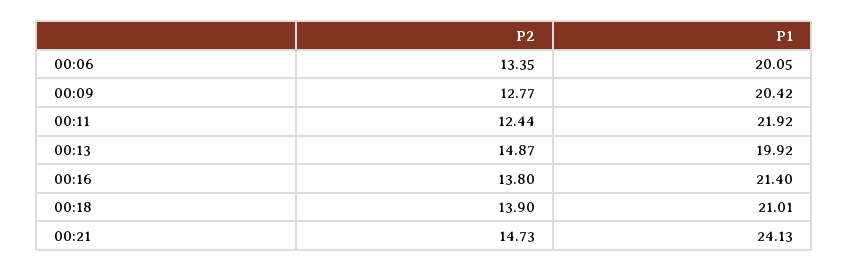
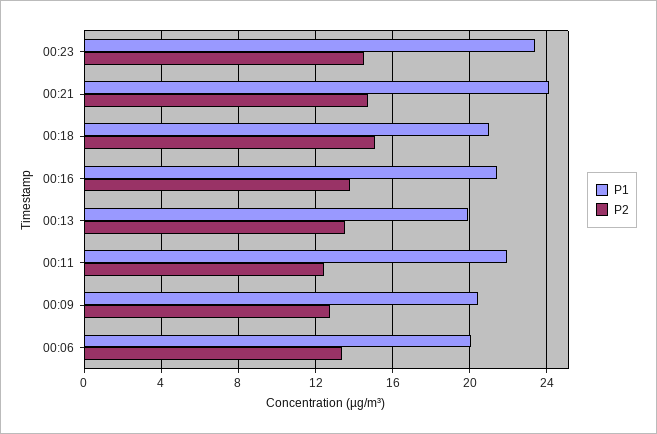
P2, 00:13: 14.87 -> 13.5
P2, 00:18: 13.9 -> 15
P1, 00:23: none -> 23.5
P2, 00:23: none -> 14.5

